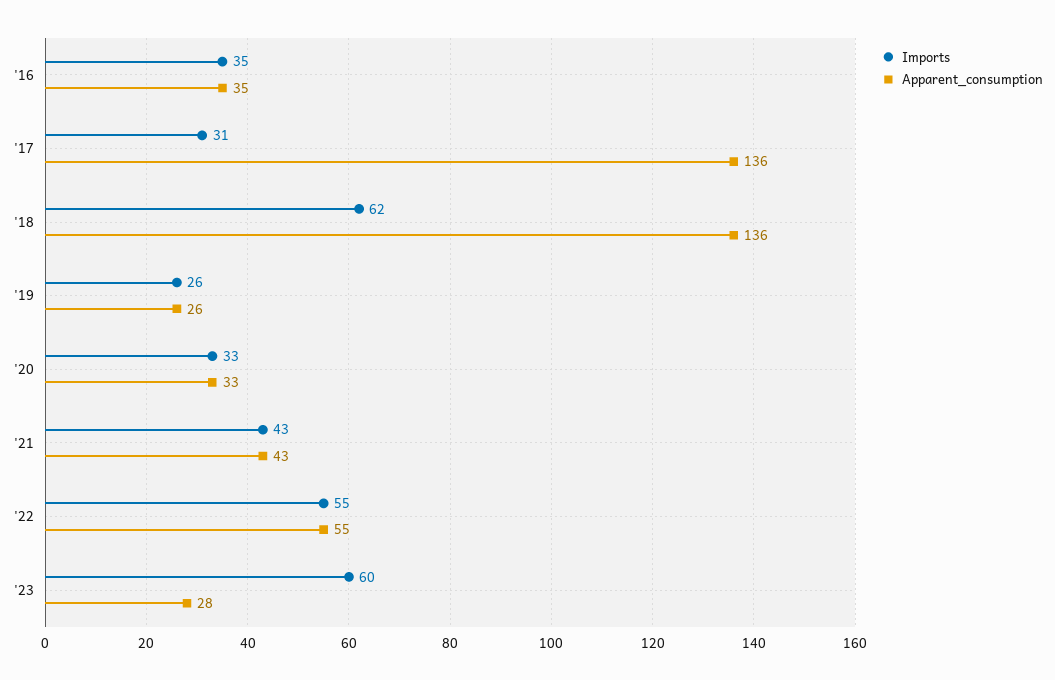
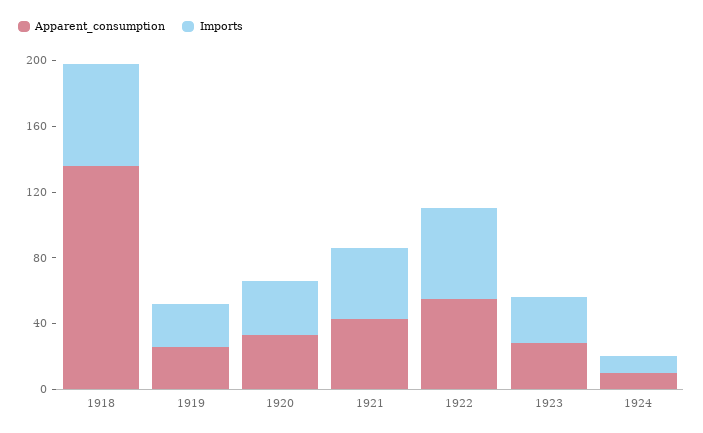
Imports, '16: 35 -> none
Apparent_consumption, '16: 35 -> none
Imports, '17: 31 -> none
Apparent_consumption, '17: 136 -> none
Imports, '23: 60 -> 30
Apparent_consumption, 1924: none -> 10
Imports, 1924: none -> 10

